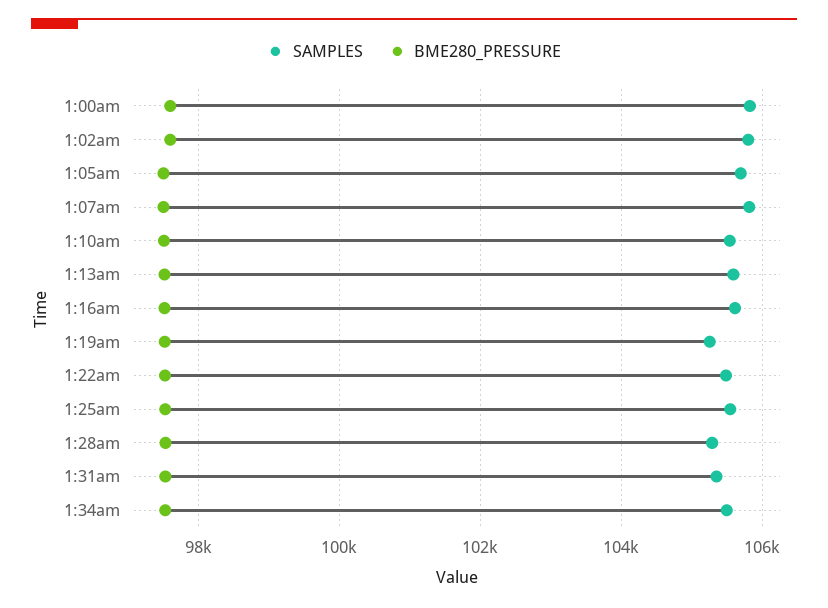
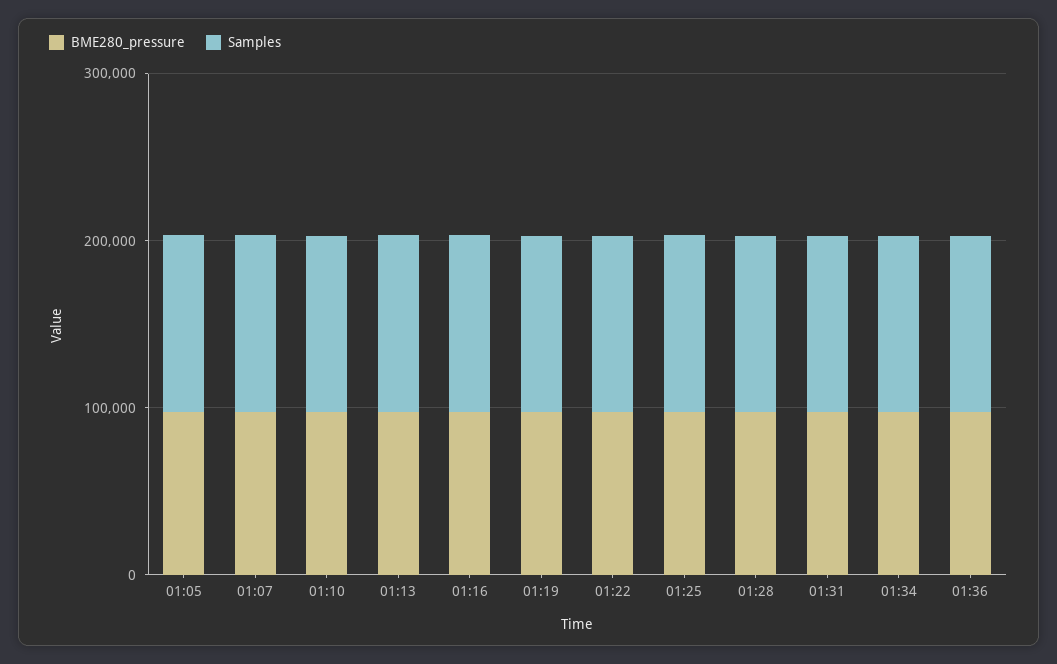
SAMPLES, 1:00am: 105800 -> none
BME280_PRESSURE, 1:00am: 97600 -> none
SAMPLES, 1:02am: 105800 -> none
BME280_PRESSURE, 1:02am: 97600 -> none
BME280_PRESSURE, 01:36: none -> 100000
SAMPLES, 01:36: none -> 100000

